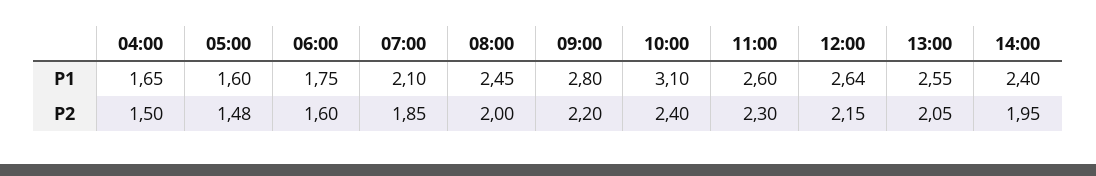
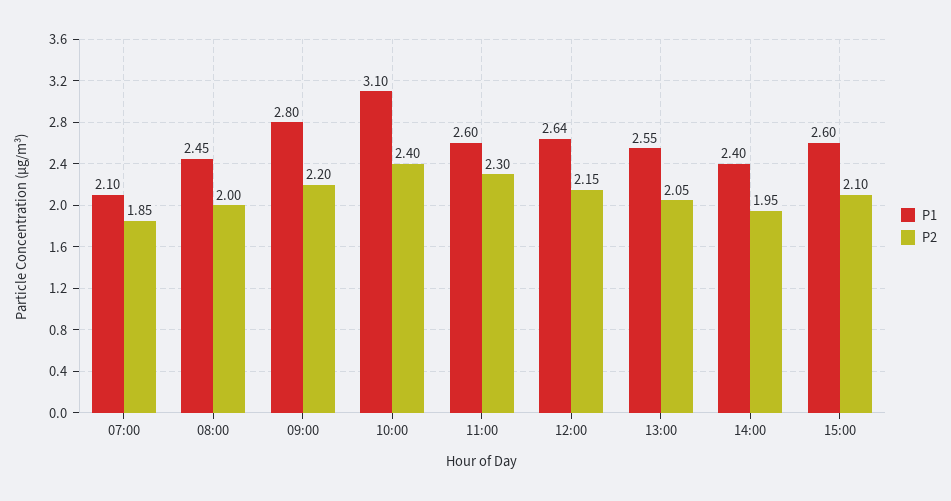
P1, 04:00: 1.65 -> none
P1, 05:00: 1.6 -> none
P1, 06:00: 1.75 -> none
P2, 04:00: 1.5 -> none
P2, 05:00: 1.48 -> none
P2, 06:00: 1.6 -> none
P1, 15:00: none -> 2.6
P2, 15:00: none -> 2.1

